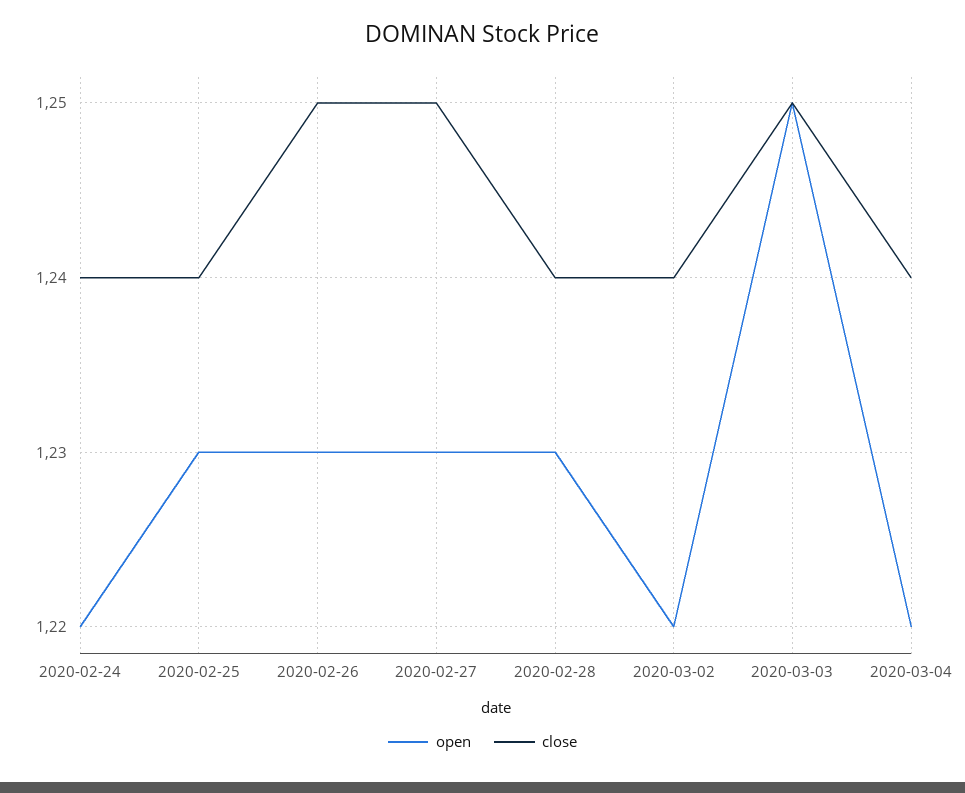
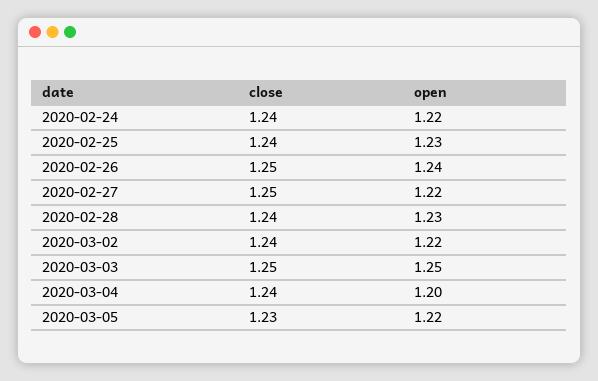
open, 2020-02-26: 1.23 -> 1.24
open, 2020-02-27: 1.23 -> 1.22
open, 2020-03-04: 1.22 -> 1.2
close, 2020-03-05: none -> 1.23
open, 2020-03-05: none -> 1.22

